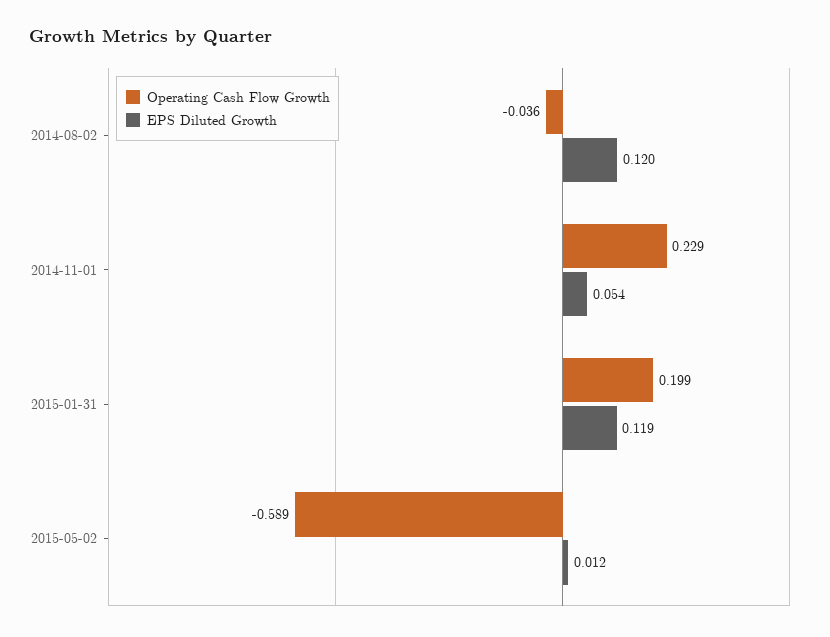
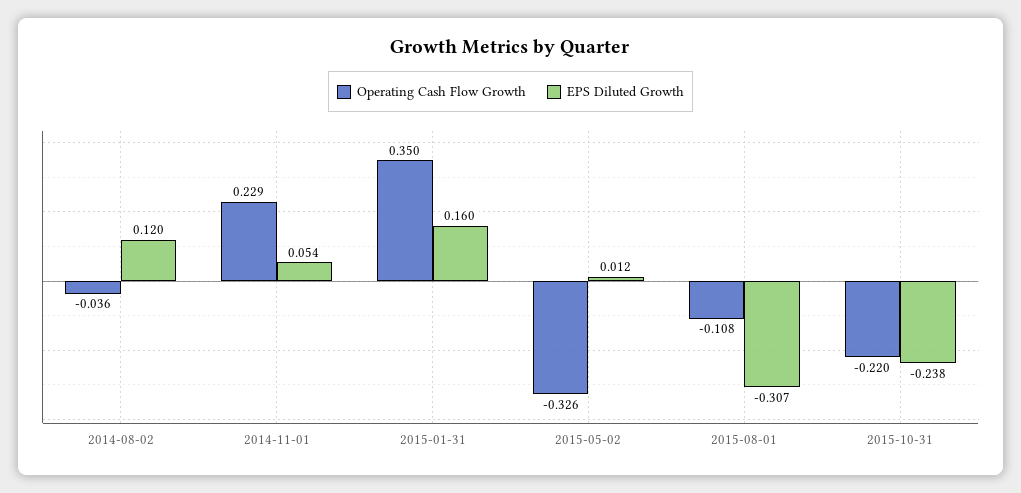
Operating Cash Flow Growth, 2015-01-31: 0.199 -> 0.35
EPS Diluted Growth, 2015-01-31: 0.119 -> 0.16
Operating Cash Flow Growth, 2015-05-02: -0.589 -> -0.326
Operating Cash Flow Growth, 2015-08-01: none -> -0.108
EPS Diluted Growth, 2015-08-01: none -> -0.307
Operating Cash Flow Growth, 2015-10-31: none -> -0.22
EPS Diluted Growth, 2015-10-31: none -> -0.238

